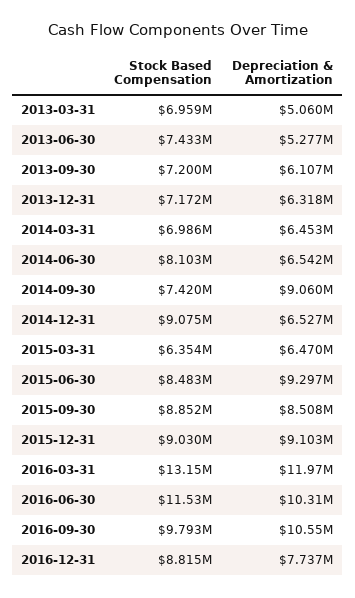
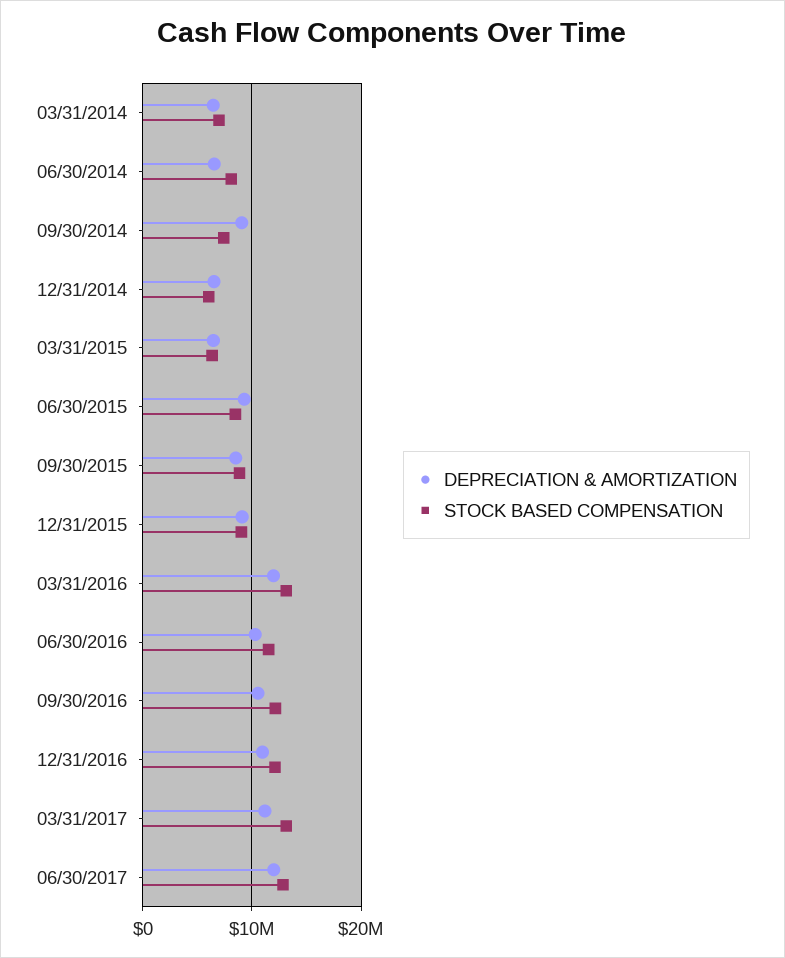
Stock Based Compensation, 2013-03-31: 6959000 -> none
Depreciation & Amortization, 2013-03-31: 5060000 -> none
Stock Based Compensation, 2013-06-30: 7433000 -> none
Depreciation & Amortization, 2013-06-30: 5277000 -> none
Stock Based Compensation, 2013-09-30: 7200000 -> none
Depreciation & Amortization, 2013-09-30: 6107000 -> none
Stock Based Compensation, 2013-12-31: 7172000 -> none
Depreciation & Amortization, 2013-12-31: 6318000 -> none
Stock Based Compensation, 2014-12-31: 9075000 -> 6000000
Stock Based Compensation, 2016-09-30: 9793000 -> 12000000
Stock Based Compensation, 2016-12-31: 8815000 -> 12000000
Depreciation & Amortization, 2016-12-31: 7737000 -> 11000000
Depreciation & Amortization, 03/31/2017: none -> 11000000
Stock Based Compensation, 03/31/2017: none -> 13000000
Depreciation & Amortization, 06/30/2017: none -> 12000000
Stock Based Compensation, 06/30/2017: none -> 13000000

